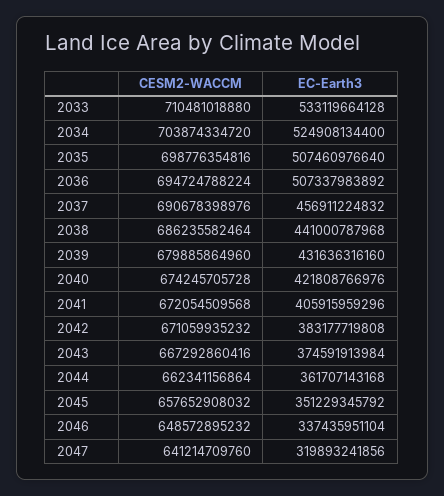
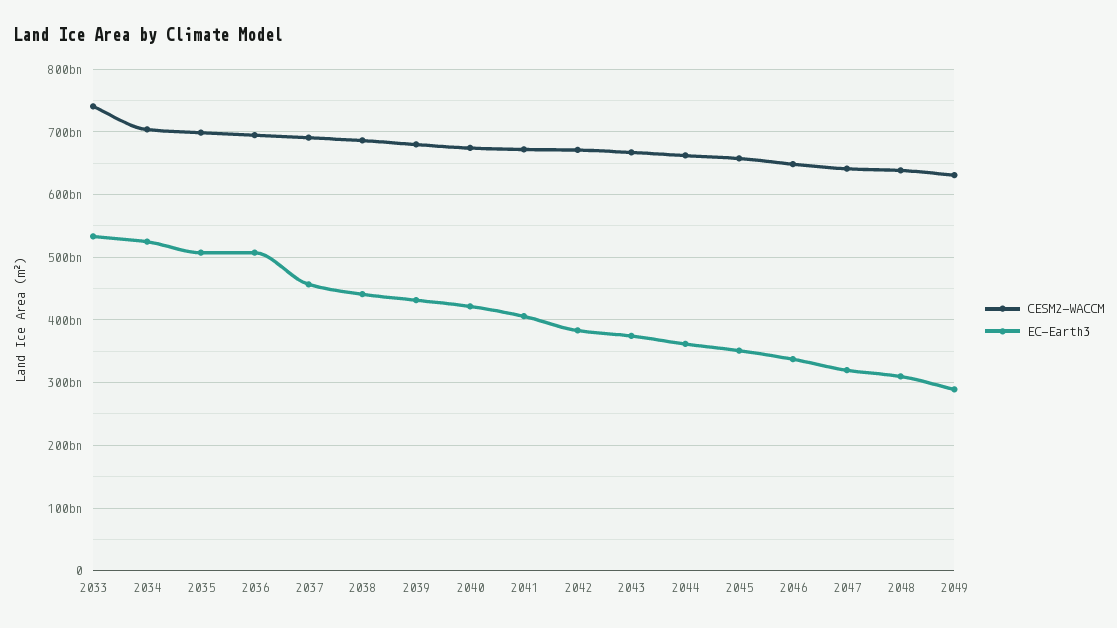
CESM2-WACCM, 2033: 710481018880 -> 740000000000
CESM2-WACCM, 2048: none -> 640000000000
EC-Earth3, 2048: none -> 310000000000
CESM2-WACCM, 2049: none -> 630000000000
EC-Earth3, 2049: none -> 290000000000

